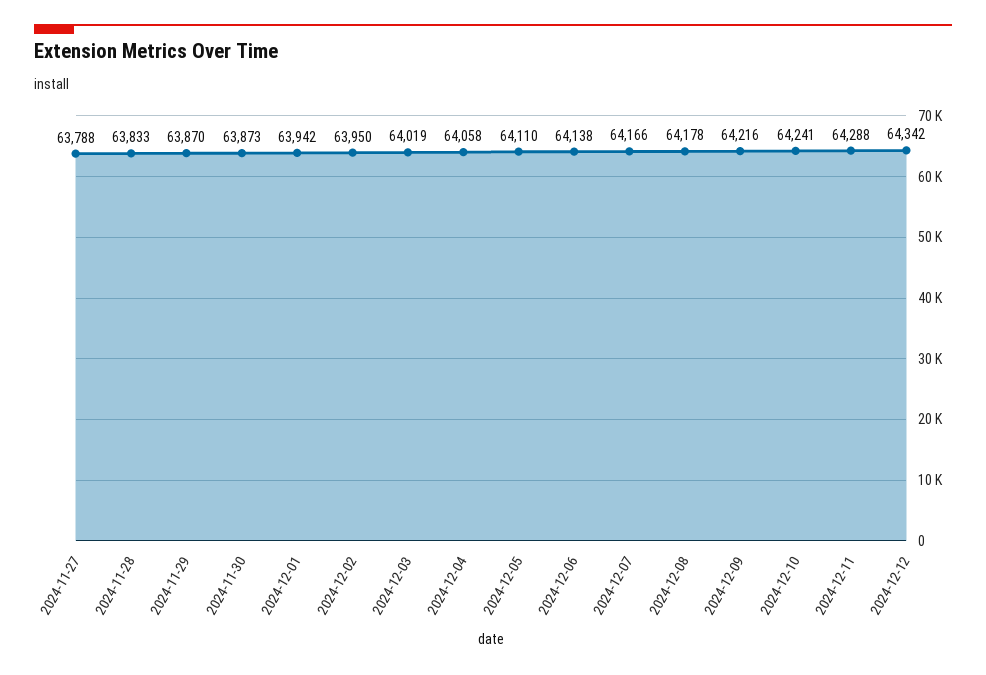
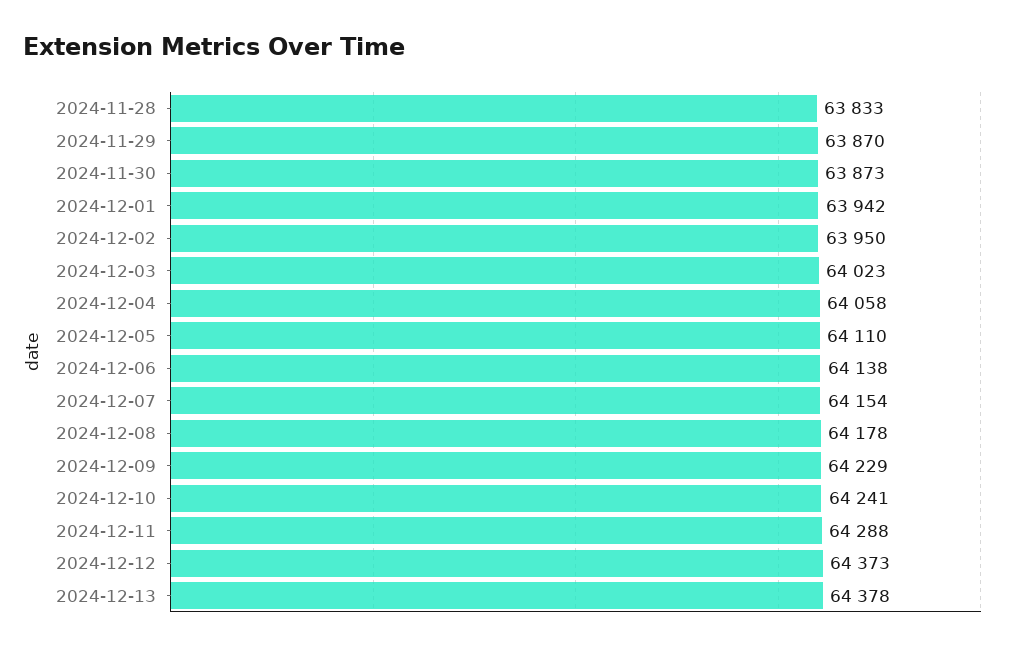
2024-11-27: 63788 -> none
2024-12-03: 64019 -> 64023
2024-12-07: 64166 -> 64154
2024-12-09: 64216 -> 64229
2024-12-12: 64342 -> 64373
2024-12-13: none -> 64378

